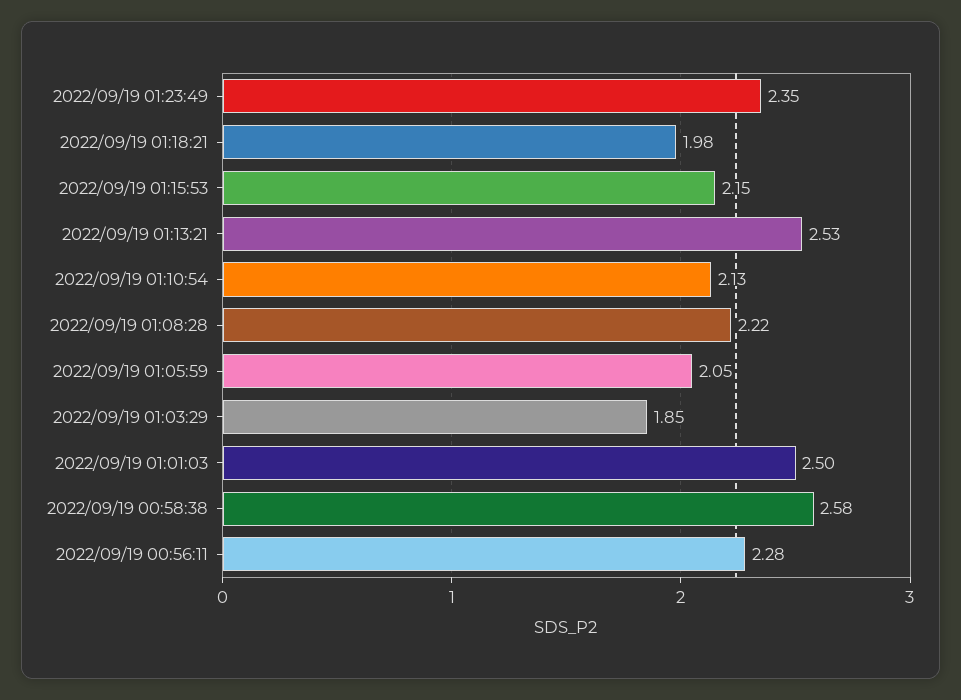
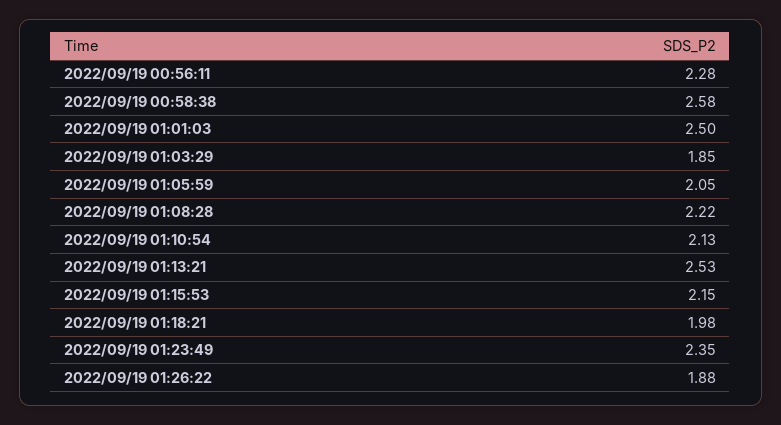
2022/09/19 01:26:22: none -> 1.88

